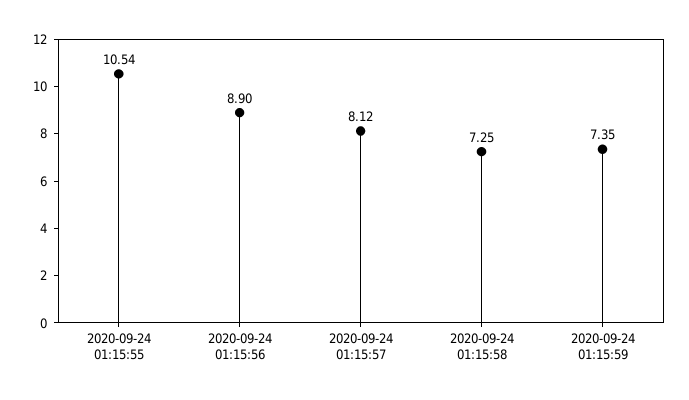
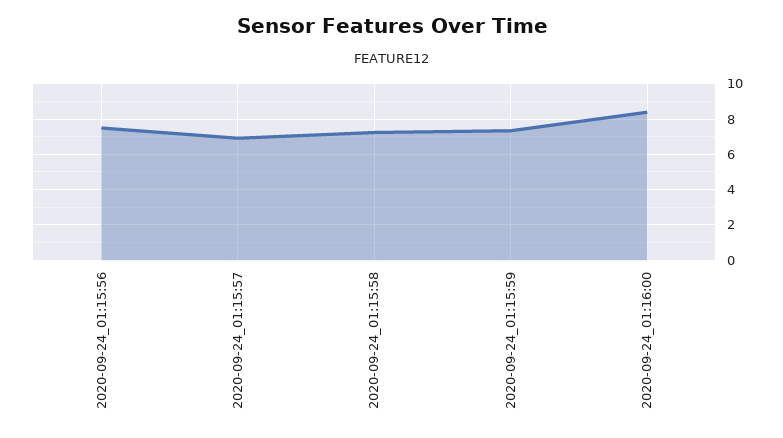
2020-09-24 01:15:55: 10.54 -> none
2020-09-24 01:15:56: 8.9 -> 7.5
2020-09-24 01:15:57: 8.12 -> 7
2020-09-24_01:16:00: none -> 8.5

